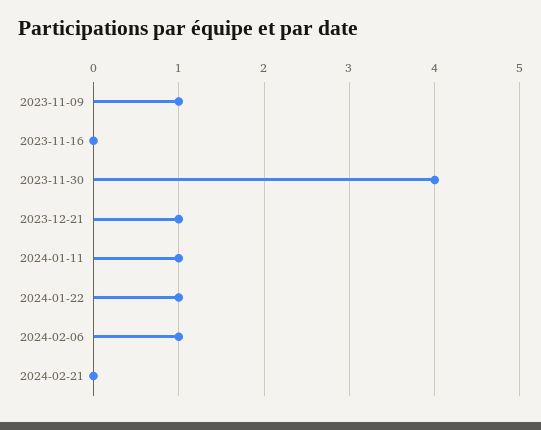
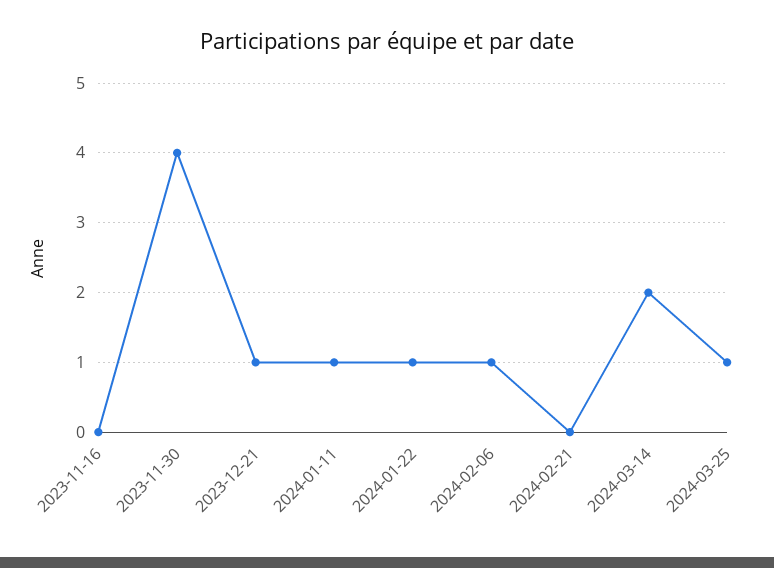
2023-11-09: 1 -> none
2024-03-14: none -> 2
2024-03-25: none -> 1

